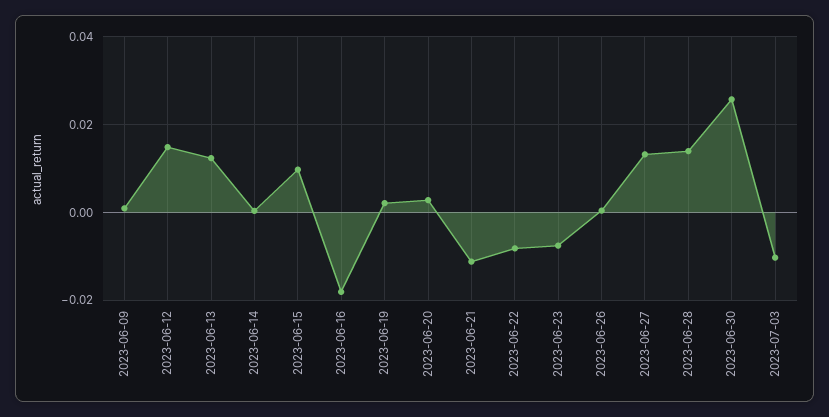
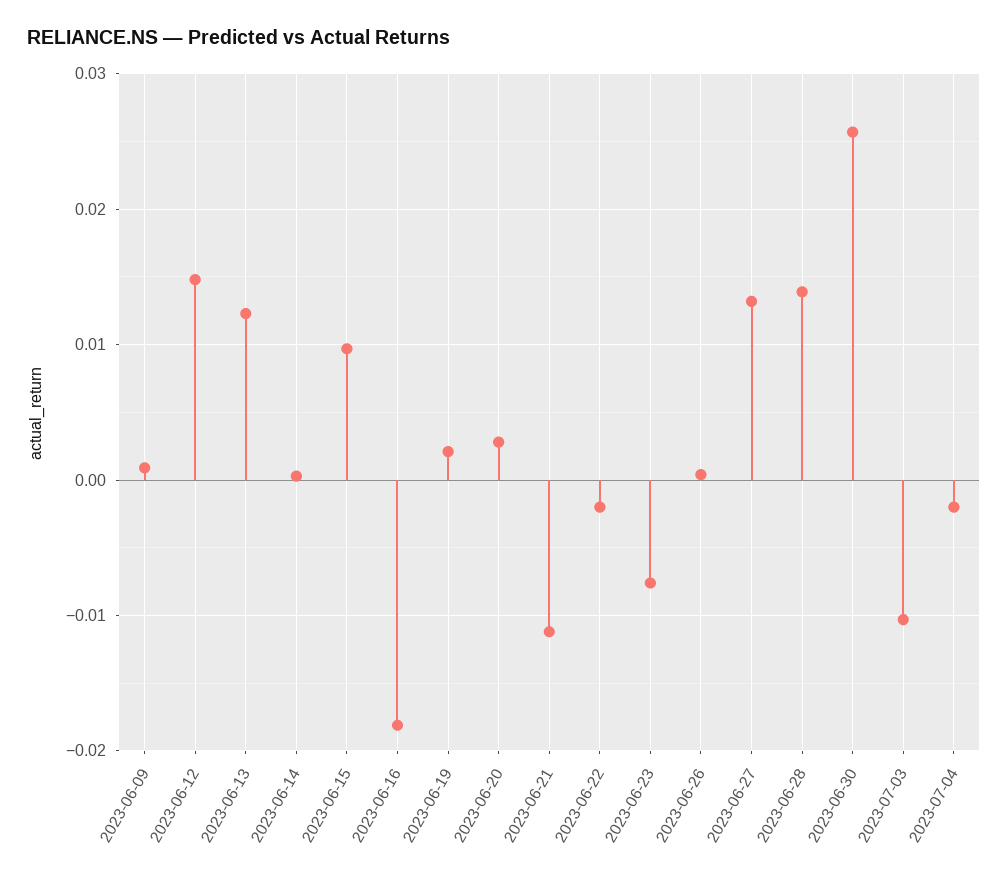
2023-06-22: -0.008 -> -0.002
2023-07-04: none -> -0.002

